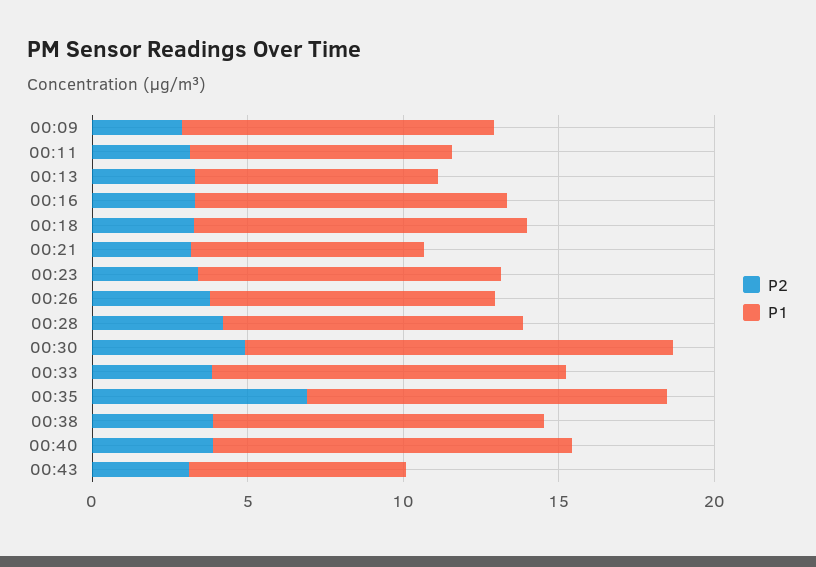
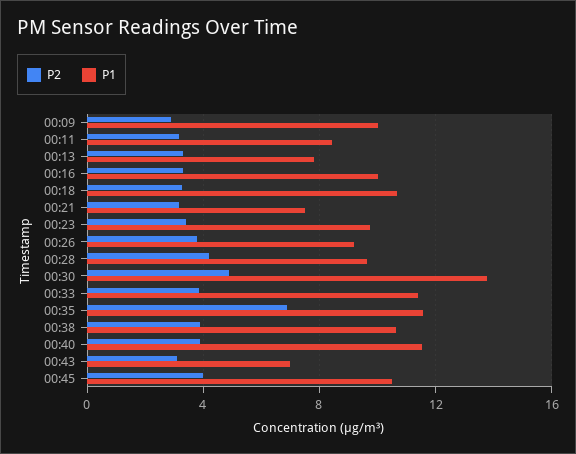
P2, 00:45: none -> 4
P1, 00:45: none -> 10.5

